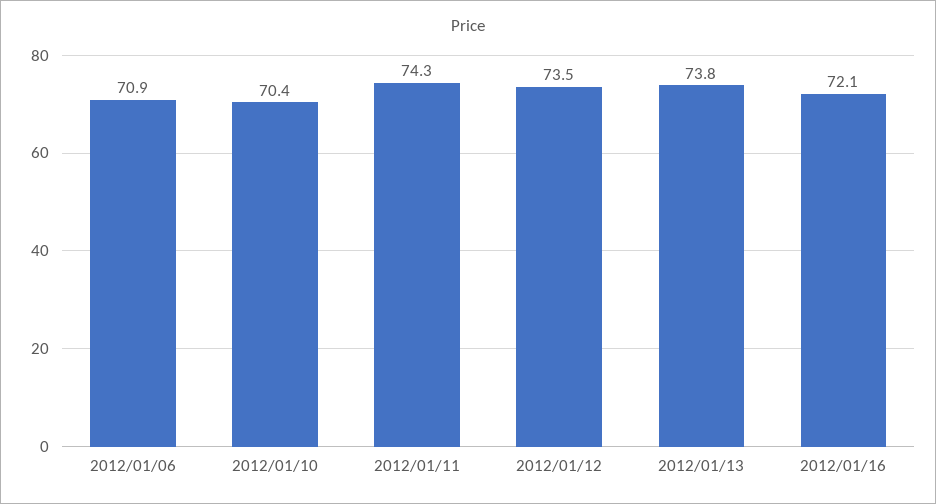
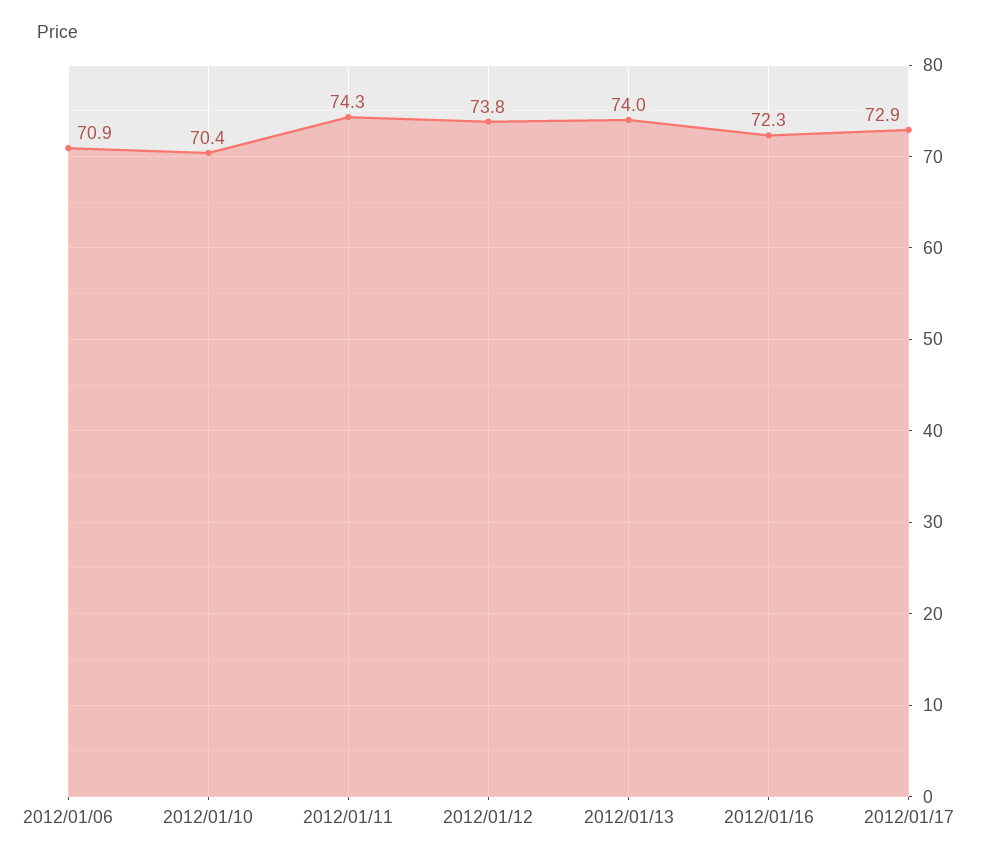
2012/01/12: 73.5 -> 73.8
2012/01/13: 73.8 -> 74
2012/01/16: 72.1 -> 72.3
2012/01/17: none -> 72.9

